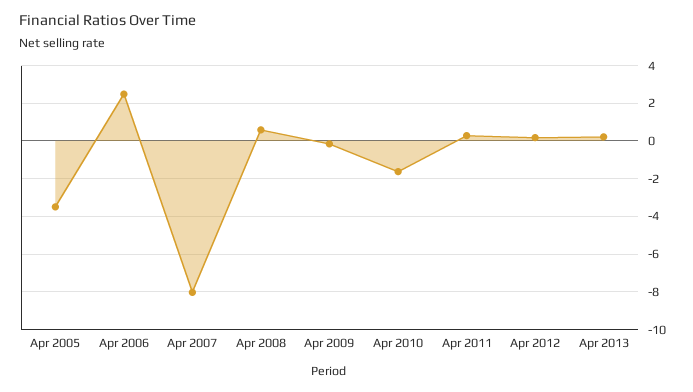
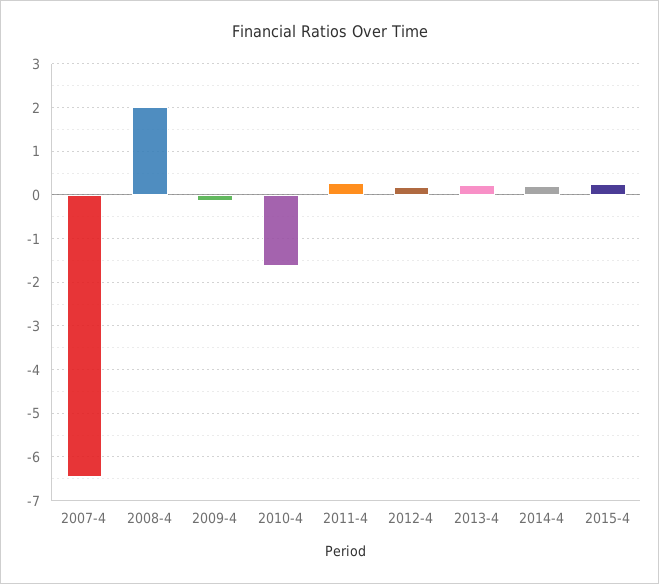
Apr 2005: -3.5 -> none
Apr 2006: 2.5 -> none
Apr 2007: -8 -> -6.4
Apr 2008: 0.5 -> 2
2014-4: none -> 0.2
2015-4: none -> 0.2

